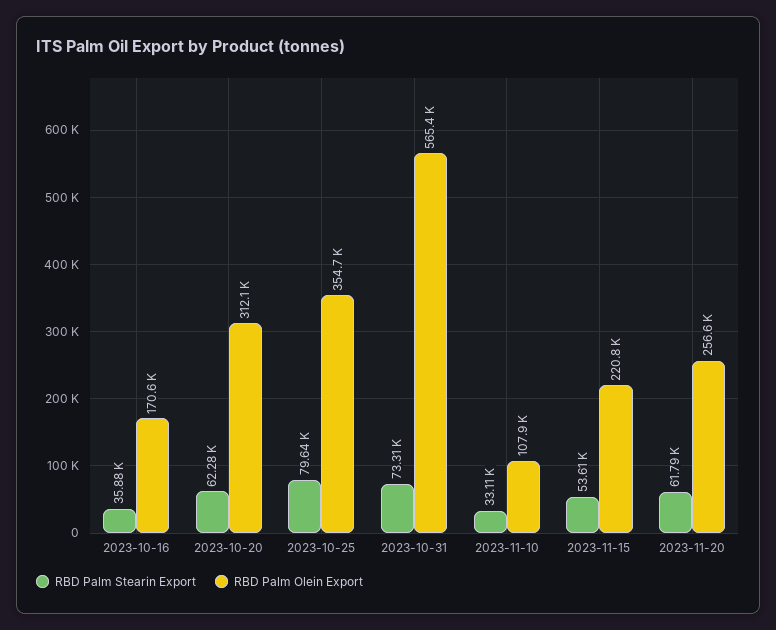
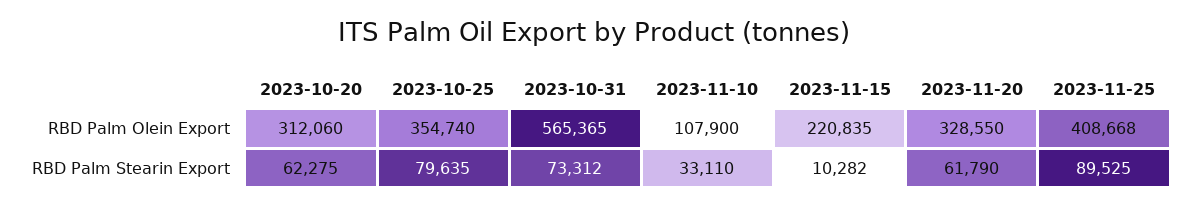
RBD Palm Stearin Export, 2023-10-16: 35880 -> none
RBD Palm Olein Export, 2023-10-16: 170600 -> none
RBD Palm Stearin Export, 2023-11-15: 53610 -> 10282
RBD Palm Olein Export, 2023-11-20: 256600 -> 328550
RBD Palm Olein Export, 2023-11-25: none -> 408668
RBD Palm Stearin Export, 2023-11-25: none -> 89525

